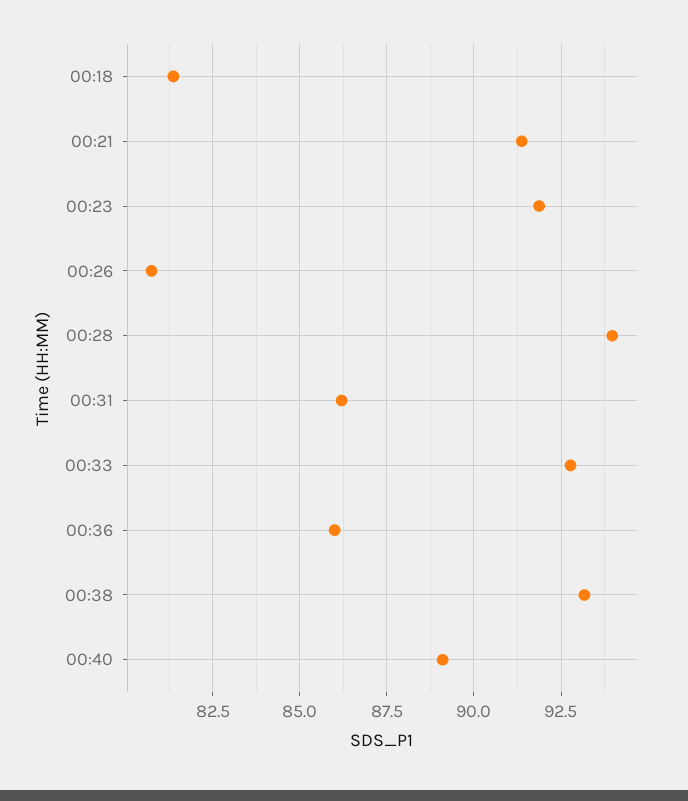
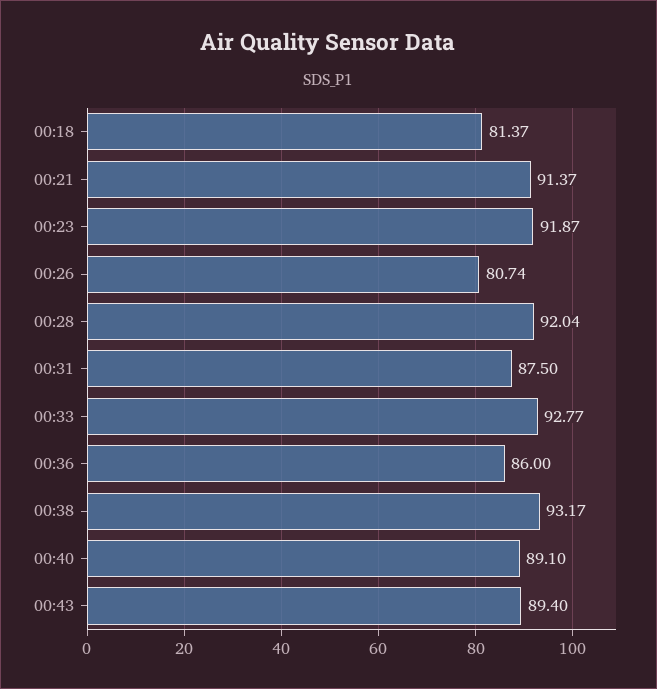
00:28: 94 -> 92.04
00:31: 86.25 -> 87.5
00:43: none -> 89.4

